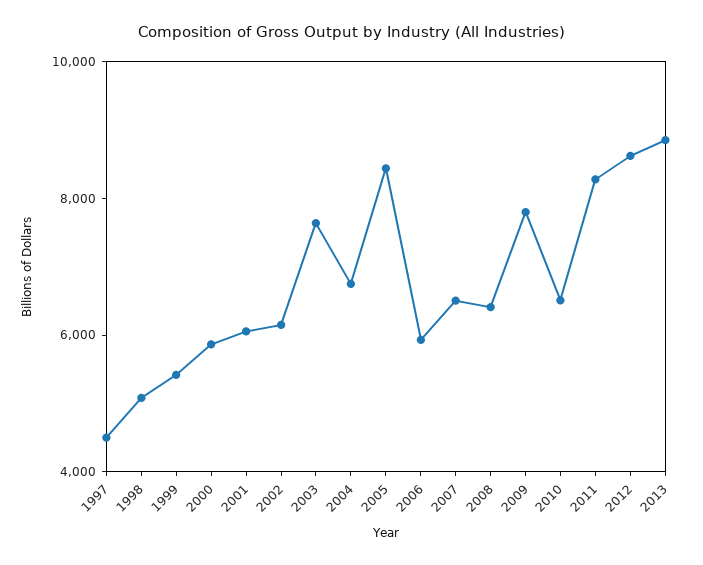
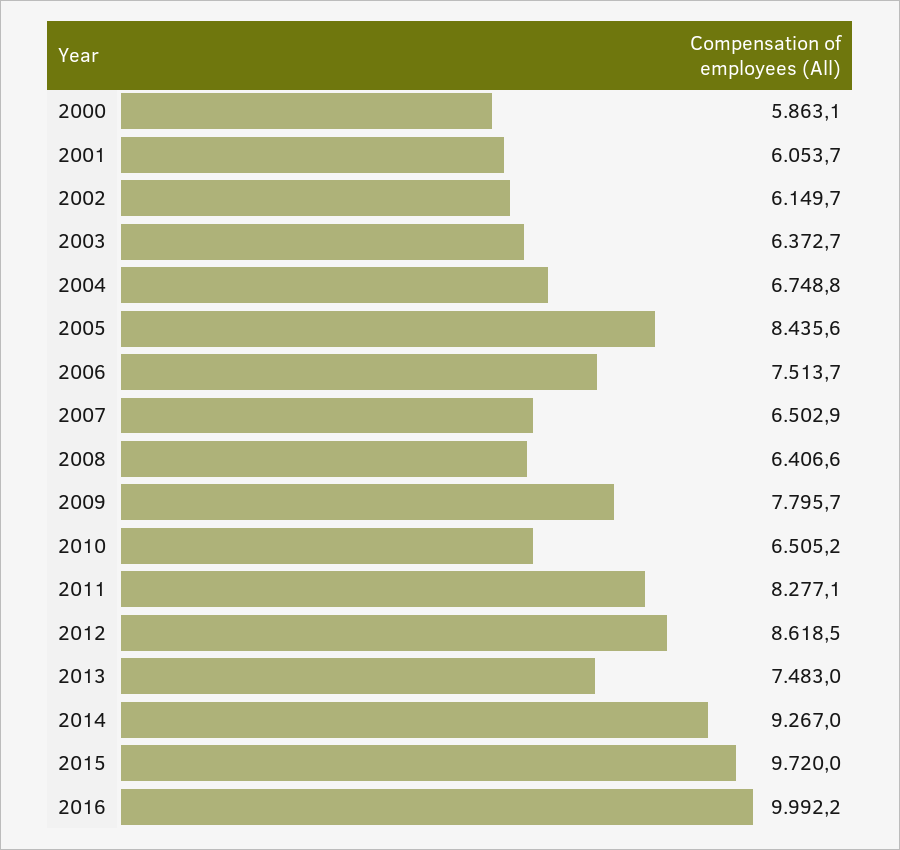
1997: 4500 -> none
1998: 5000 -> none
1999: 5500 -> none
2003: 7500 -> 6372.7
2006: 6000 -> 7513.7
2013: 9000 -> 7483
2014: none -> 9267
2015: none -> 9720
2016: none -> 9992.2

